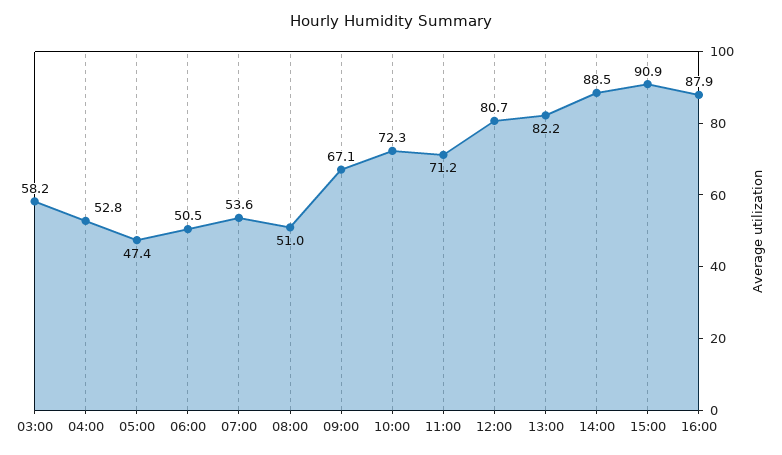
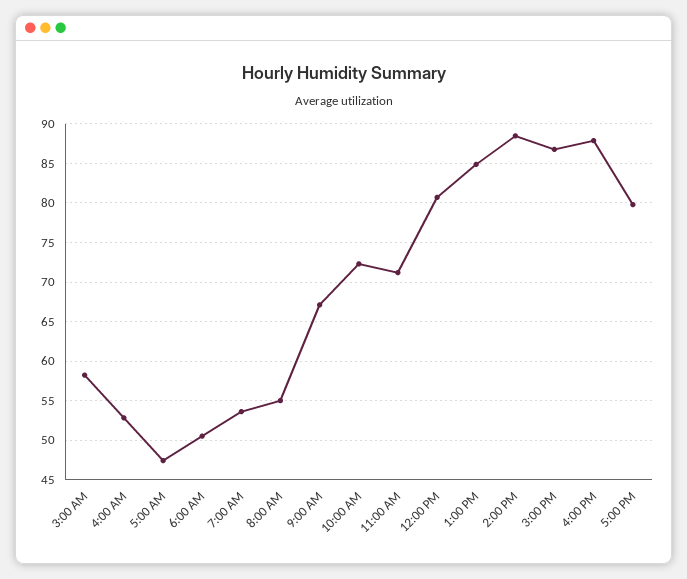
08:00: 51 -> 55
13:00: 82.2 -> 85
15:00: 90.9 -> 87
5:00 PM: none -> 80

